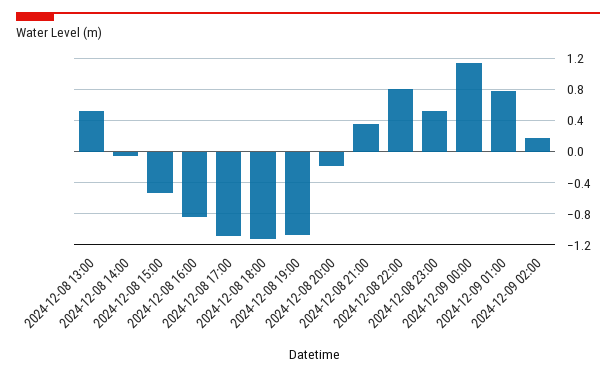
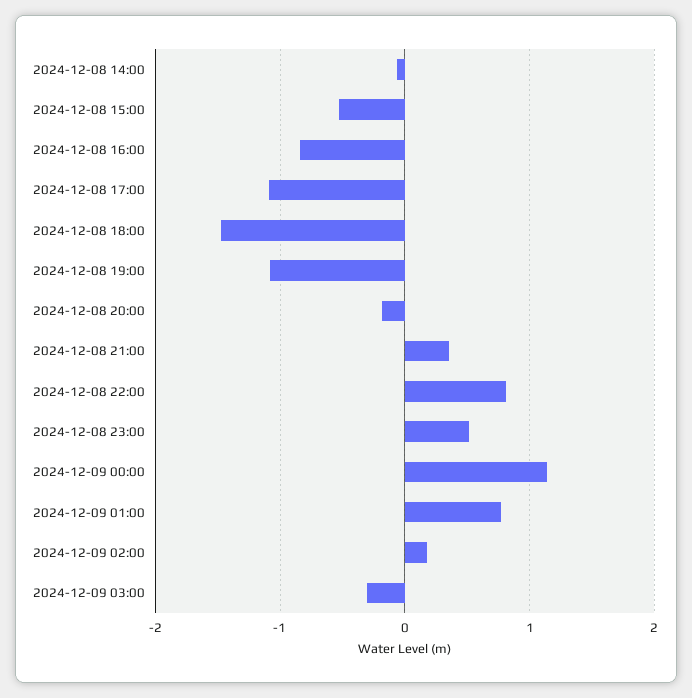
2024-12-08 13:00: 0.5 -> none
2024-12-08 18:00: -1.1 -> -1.5
2024-12-09 03:00: none -> -0.3

